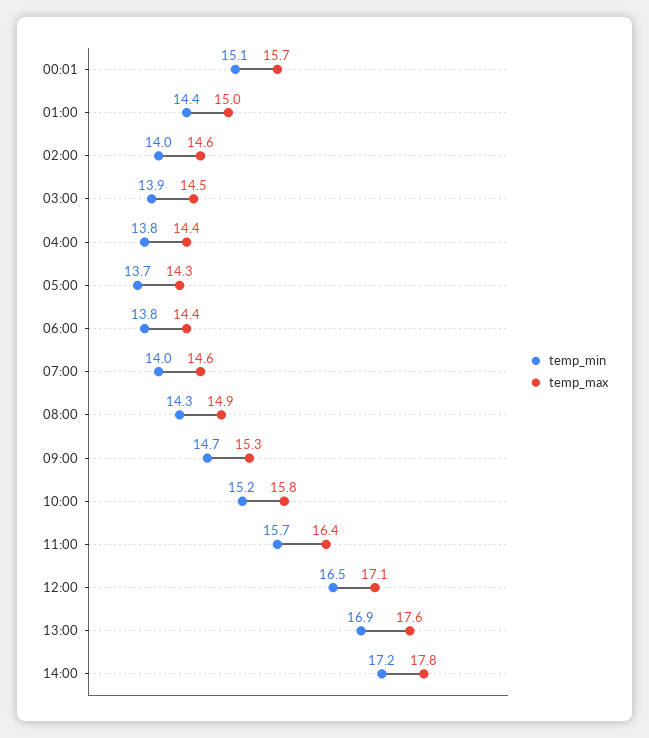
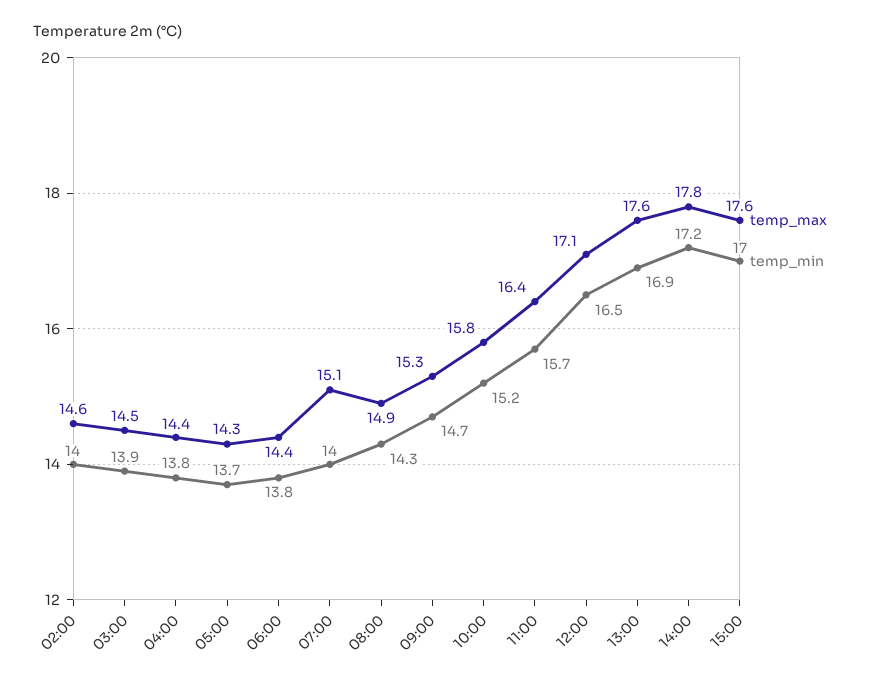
temp_min, 00:01: 15.1 -> none
temp_max, 00:01: 15.7 -> none
temp_min, 01:00: 14.4 -> none
temp_max, 01:00: 15 -> none
temp_max, 07:00: 14.6 -> 15.1
temp_max, 15:00: none -> 17.6
temp_min, 15:00: none -> 17

